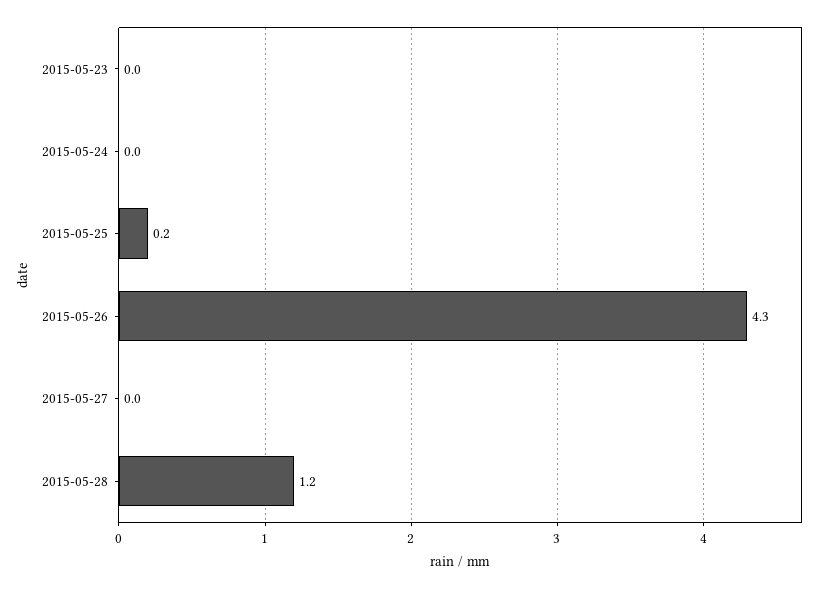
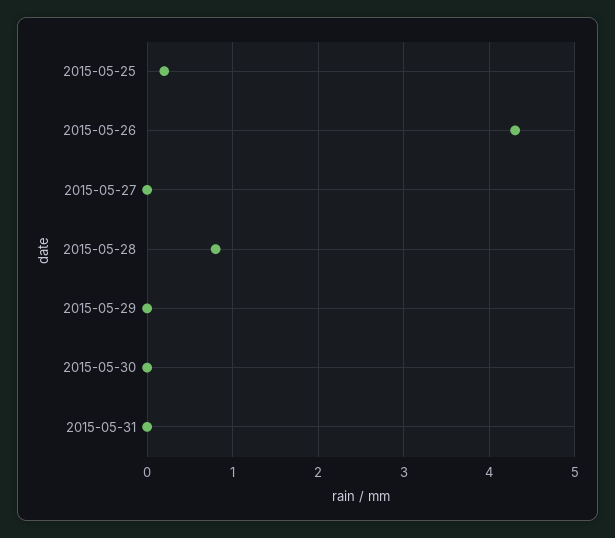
2015-05-23: 0 -> none
2015-05-24: 0 -> none
2015-05-28: 1.2 -> 0.8
2015-05-29: none -> 0
2015-05-30: none -> 0
2015-05-31: none -> 0

